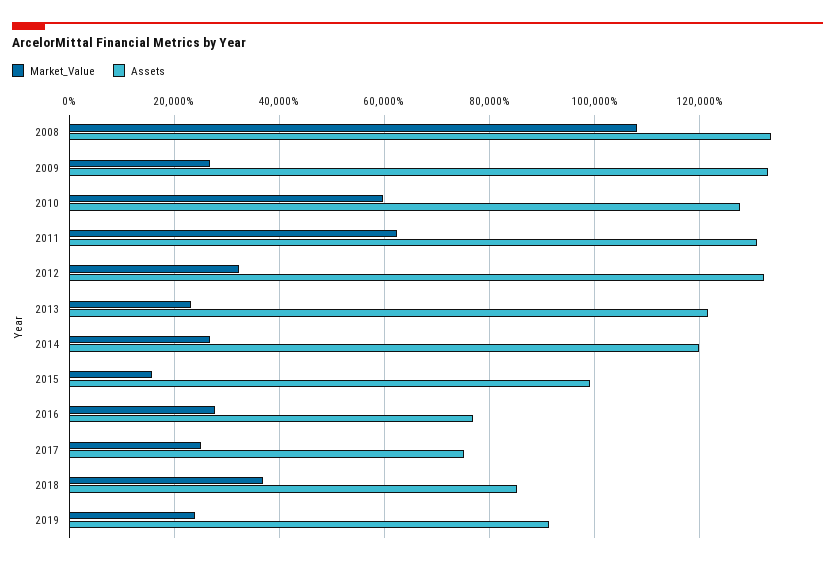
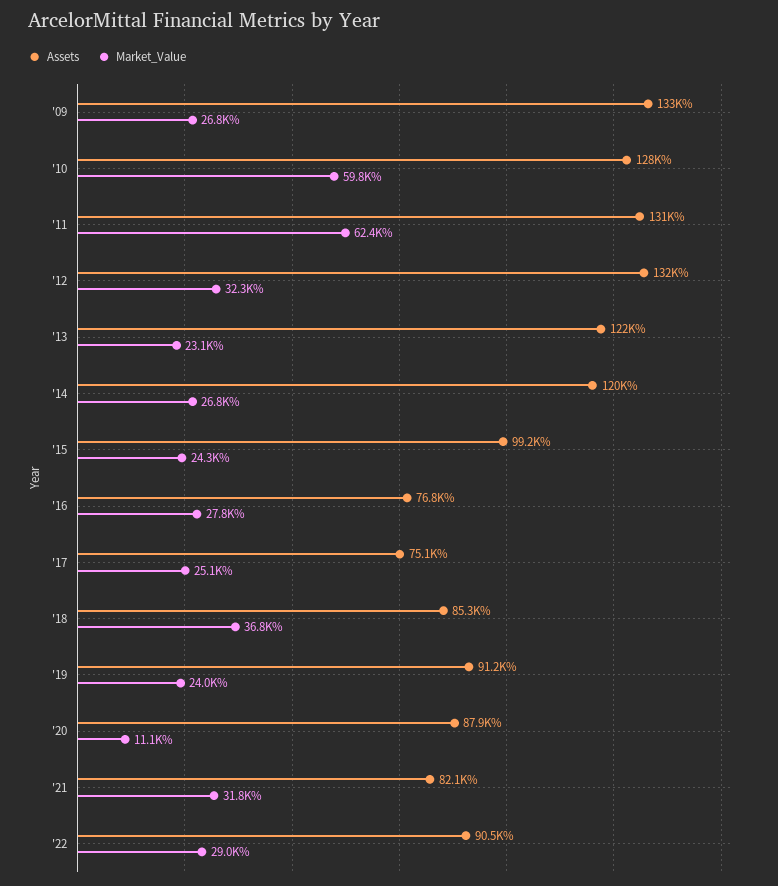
Market_Value, 2008: 108000 -> none
Assets, 2008: 134000 -> none
Market_Value, 2015: 16000 -> 24300
Assets, '20: none -> 87900
Market_Value, '20: none -> 11100
Assets, '21: none -> 82100
Market_Value, '21: none -> 31800
Assets, '22: none -> 90500
Market_Value, '22: none -> 29000

